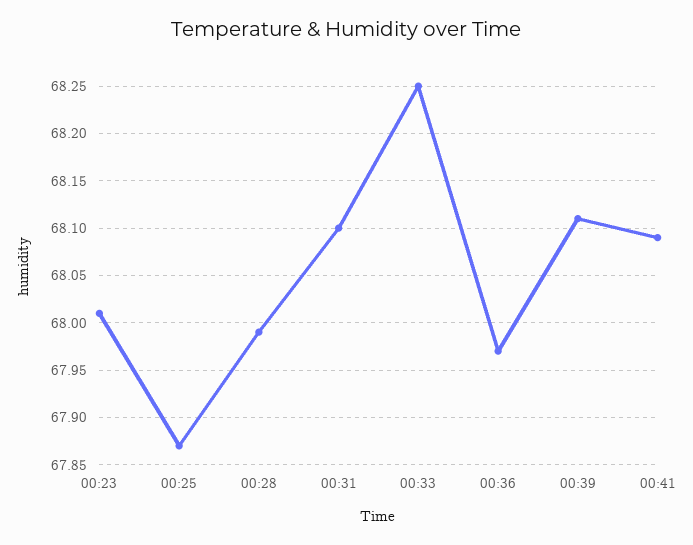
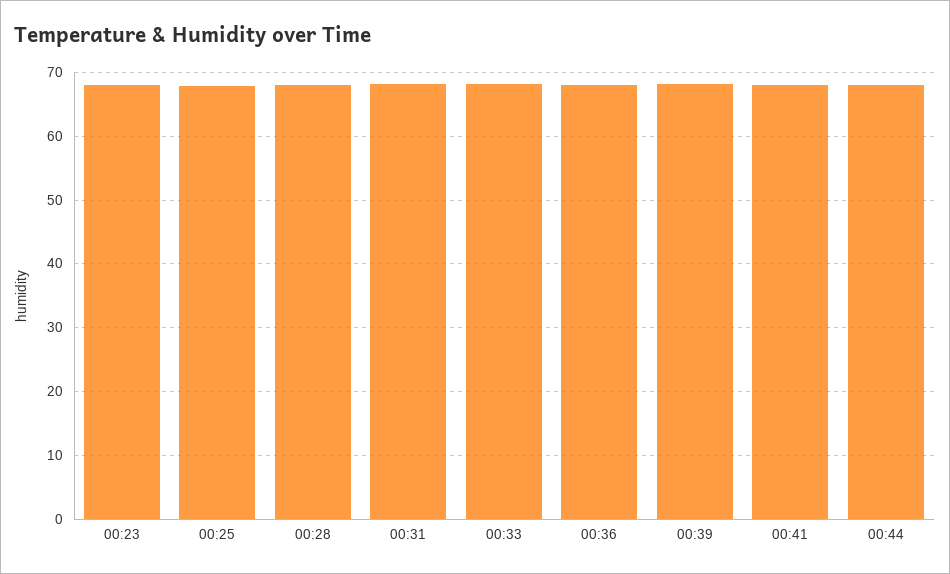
00:44: none -> 68

